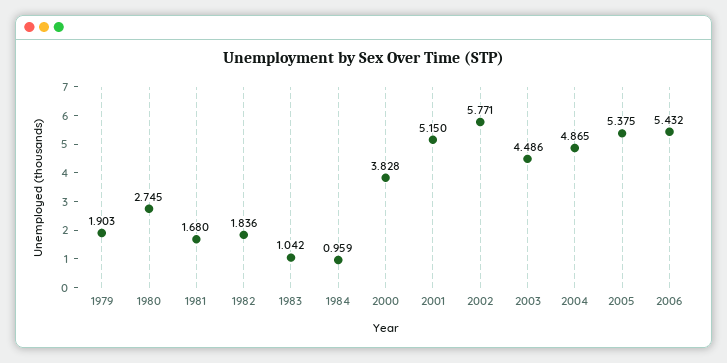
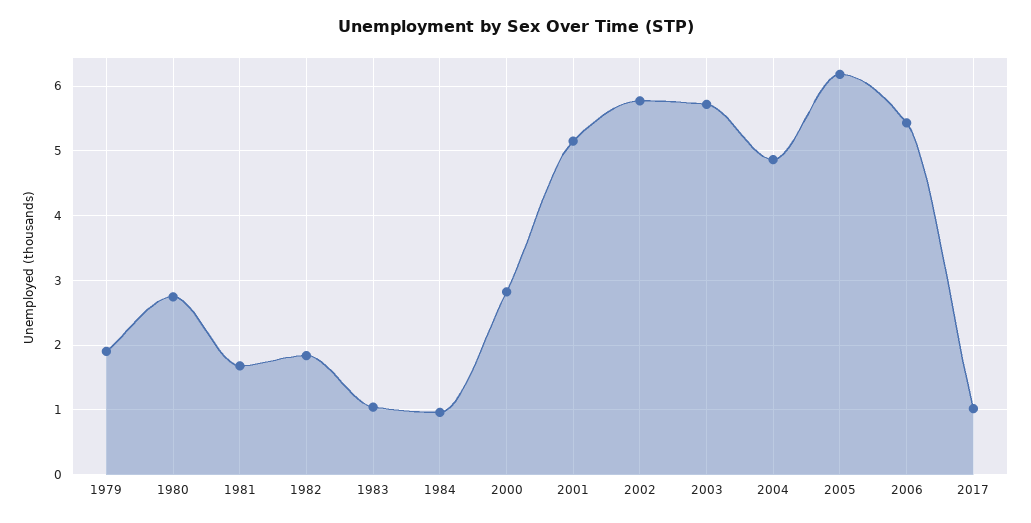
2000: 3.828 -> 2.8
2003: 4.486 -> 5.7
2005: 5.375 -> 6.2
2017: none -> 1

